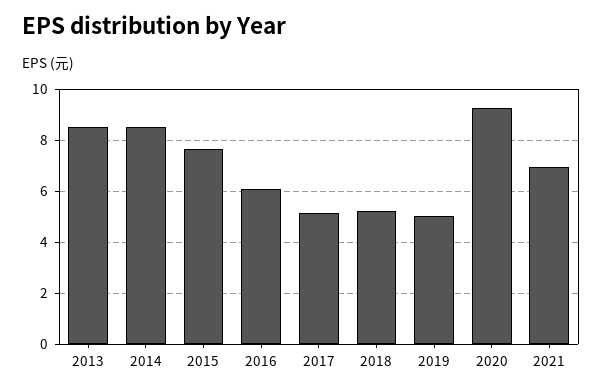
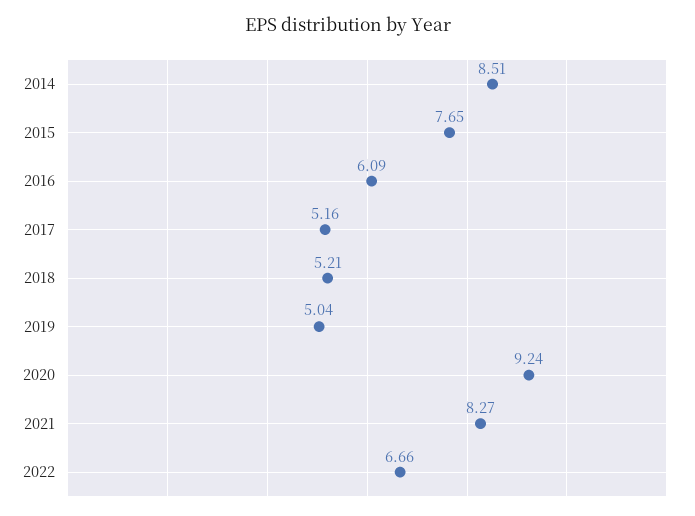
2013: 8.5 -> none
2021: 7 -> 8.27
2022: none -> 6.66

